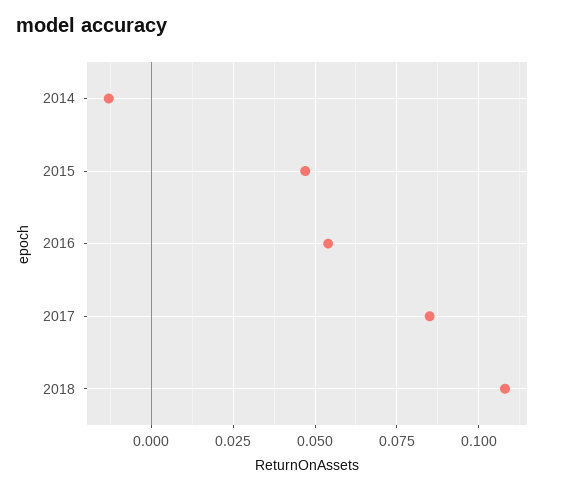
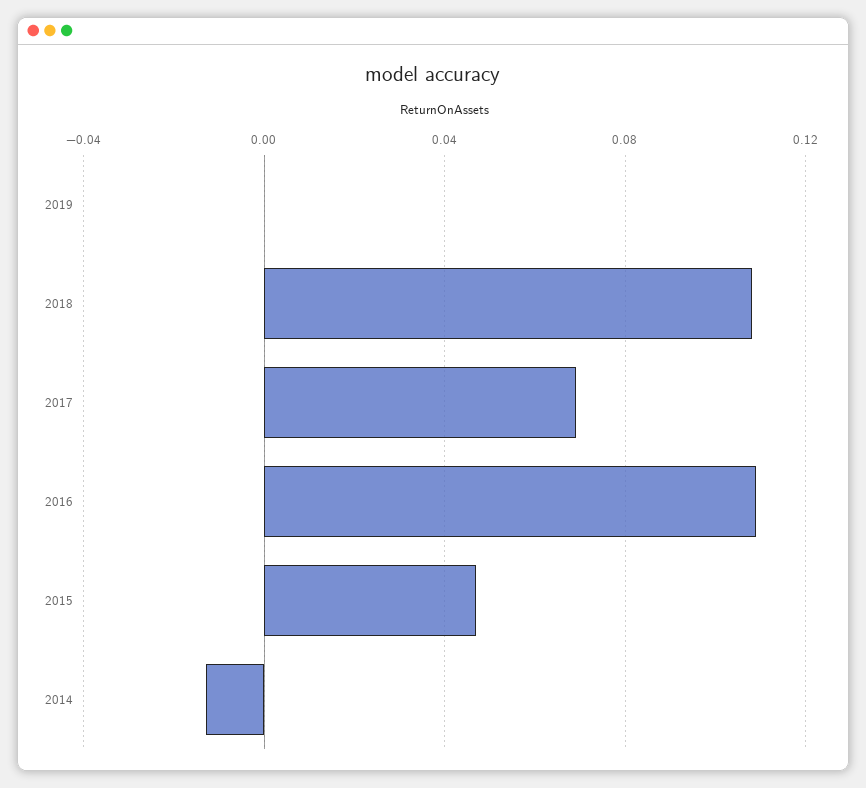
2016: 0.055 -> 0.11
2017: 0.085 -> 0.07
2019: none -> 0

